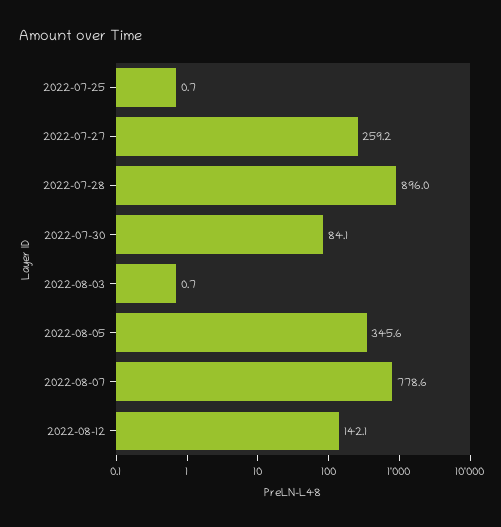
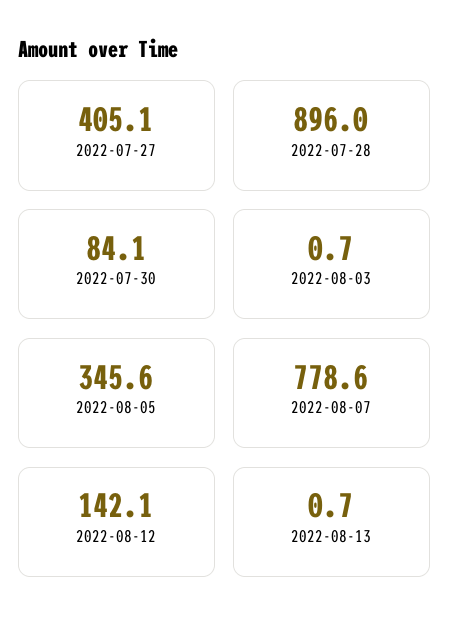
2022-07-25: 0.7 -> none
2022-07-27: 259.2 -> 405.1
2022-08-13: none -> 0.7

